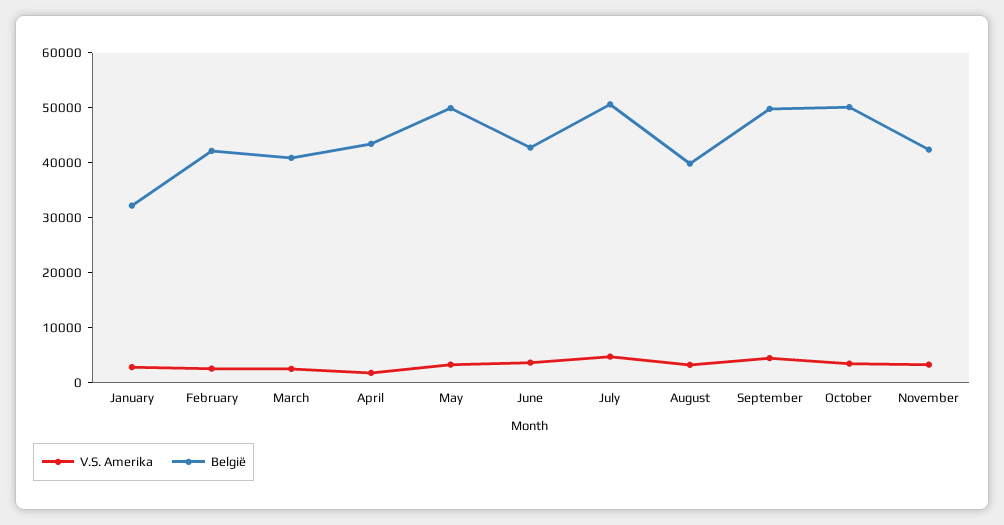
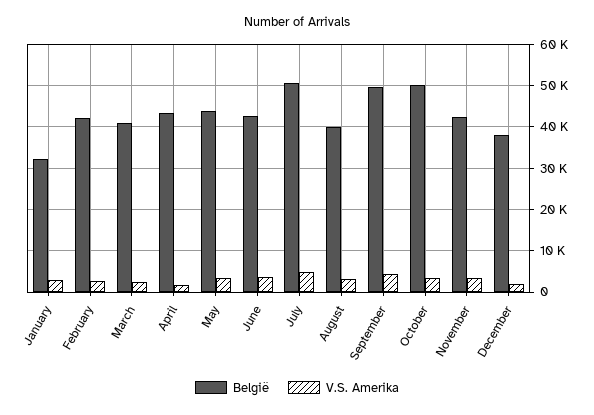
België, May: 50000 -> 44000
België, December: none -> 38000
V.S. Amerika, December: none -> 2000

